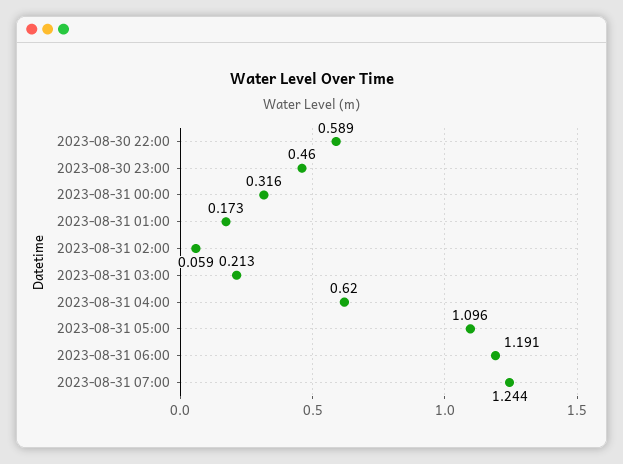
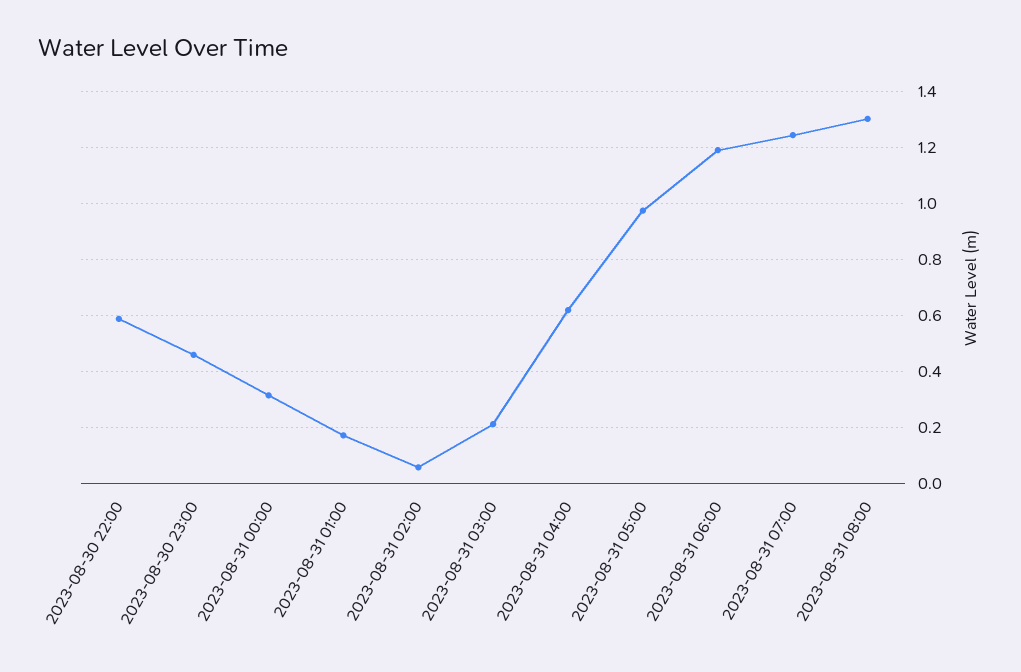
2023-08-31 05:00: 1.096 -> 0.975
2023-08-31 08:00: none -> 1.3

